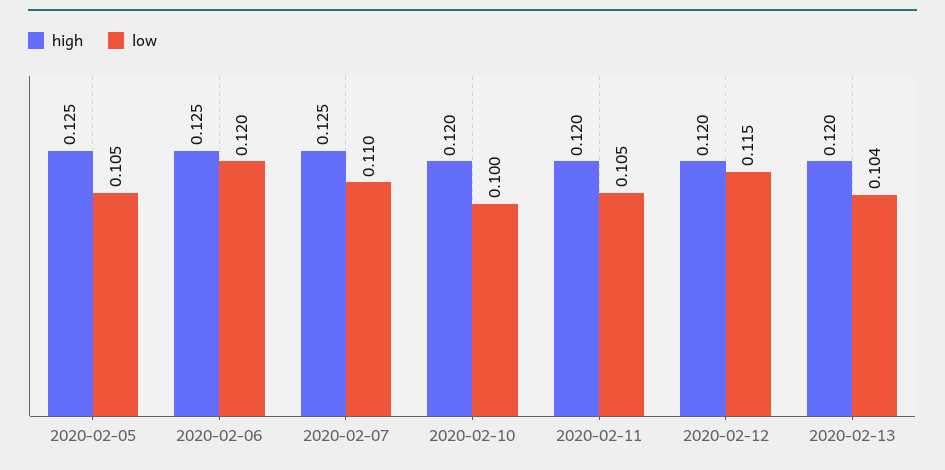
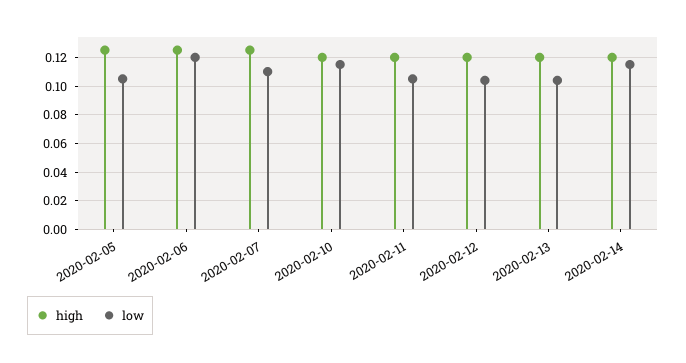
low, 2020-02-10: 0.1 -> 0.115
low, 2020-02-12: 0.115 -> 0.105
high, 2020-02-14: none -> 0.12
low, 2020-02-14: none -> 0.115

